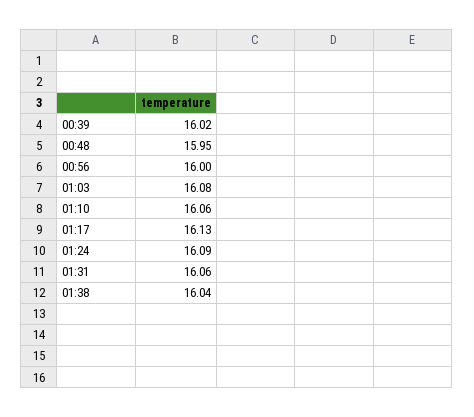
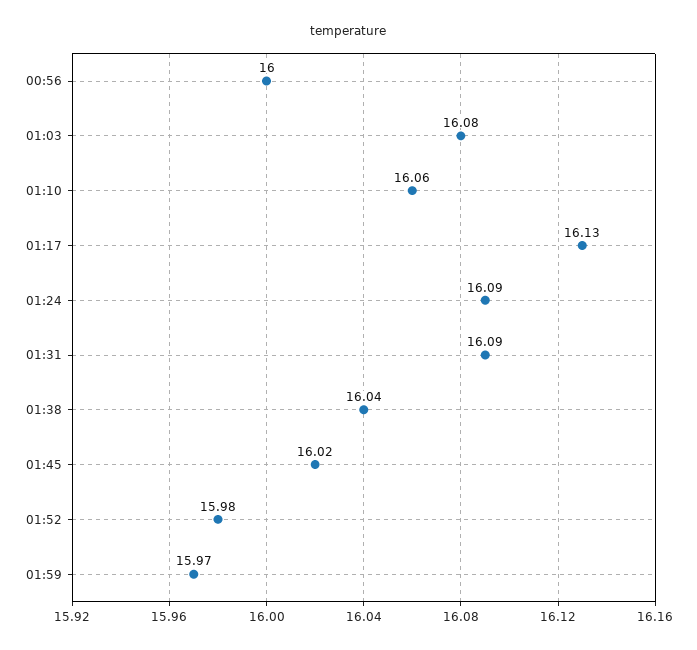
00:39: 16.02 -> none
00:48: 15.95 -> none
01:31: 16.06 -> 16.09
01:45: none -> 16.02
01:52: none -> 15.98
01:59: none -> 15.97

